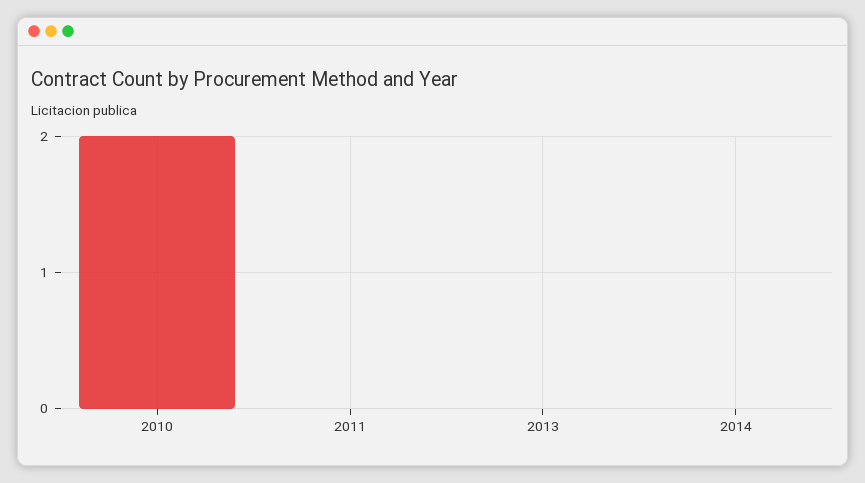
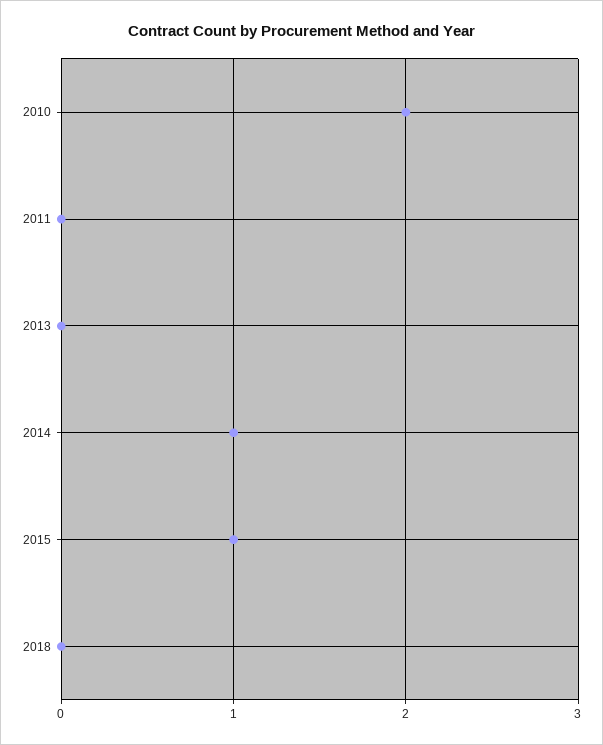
2014: 0 -> 1
2015: none -> 1
2018: none -> 0

